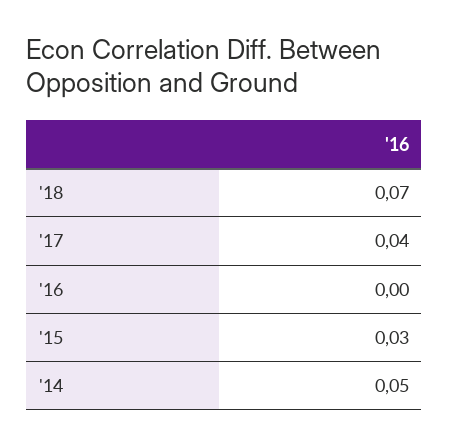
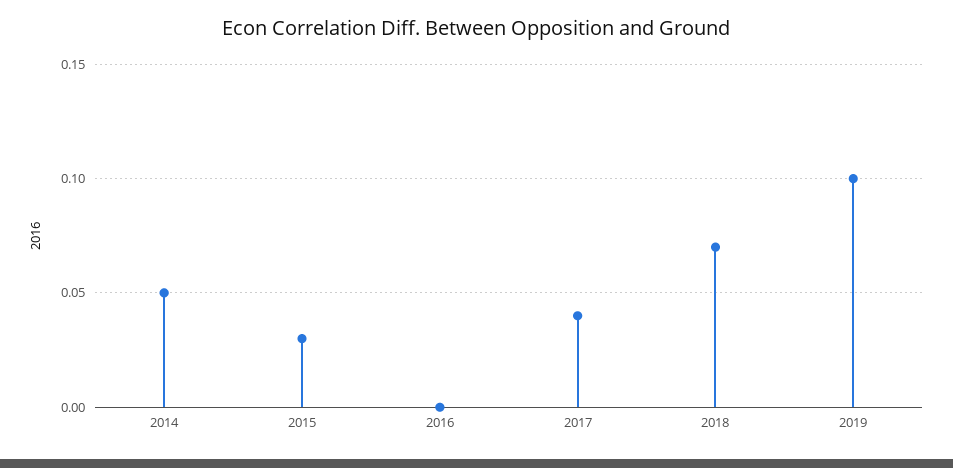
2019: none -> 0.1

